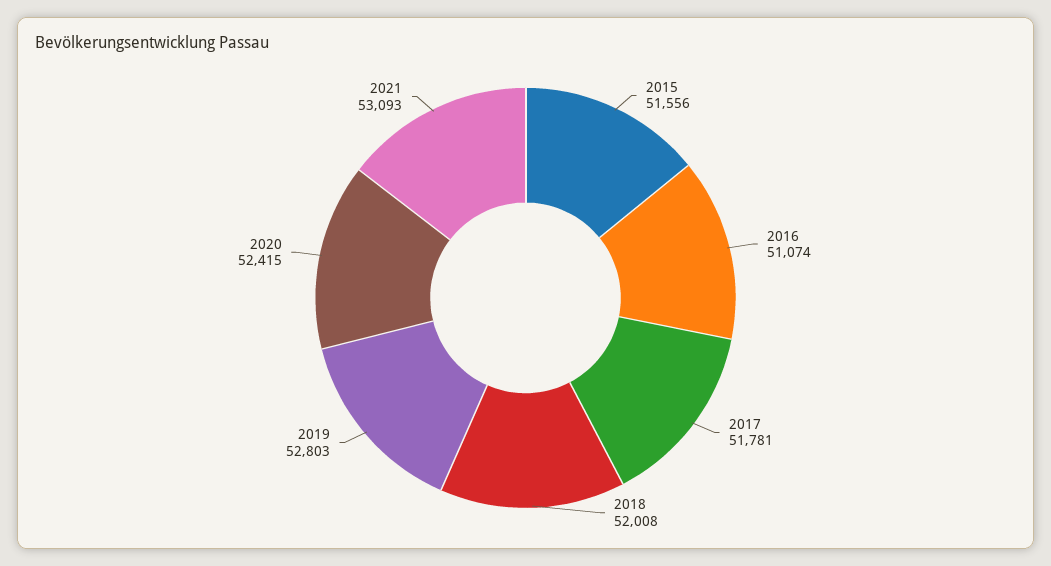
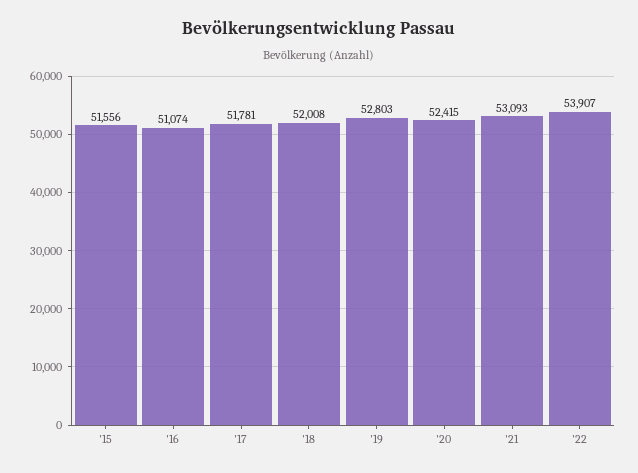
'22: none -> 53907

